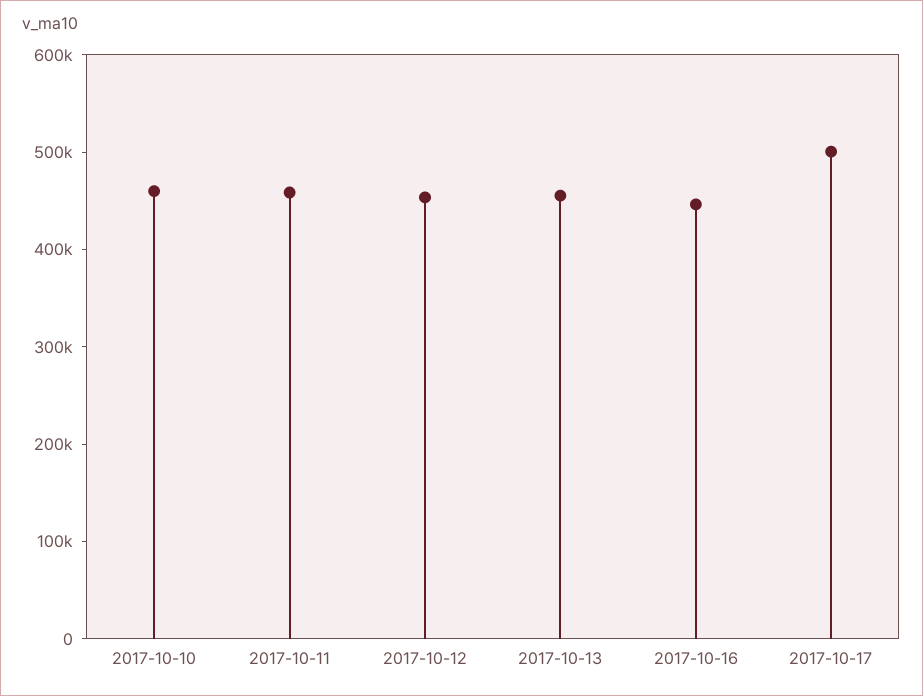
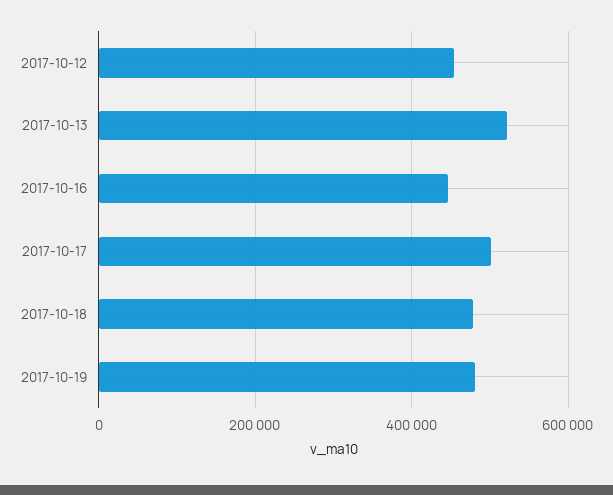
2017-10-10: 460000 -> none
2017-10-11: 460000 -> none
2017-10-13: 460000 -> 520000
2017-10-18: none -> 480000
2017-10-19: none -> 480000

